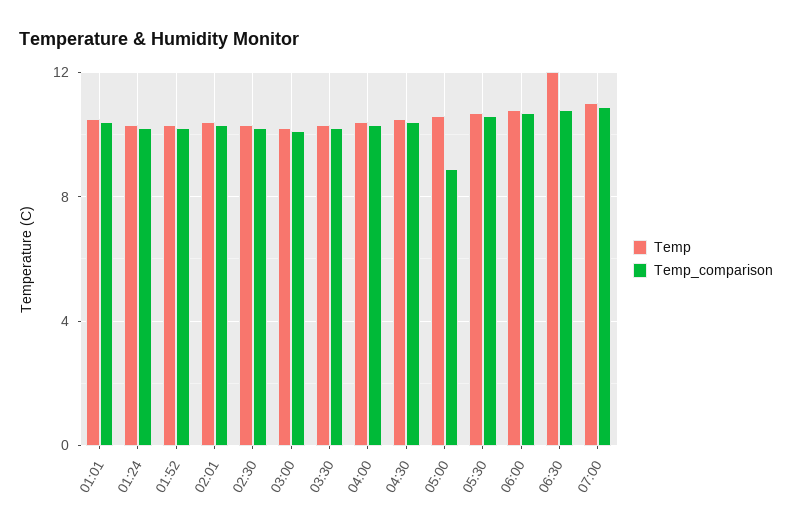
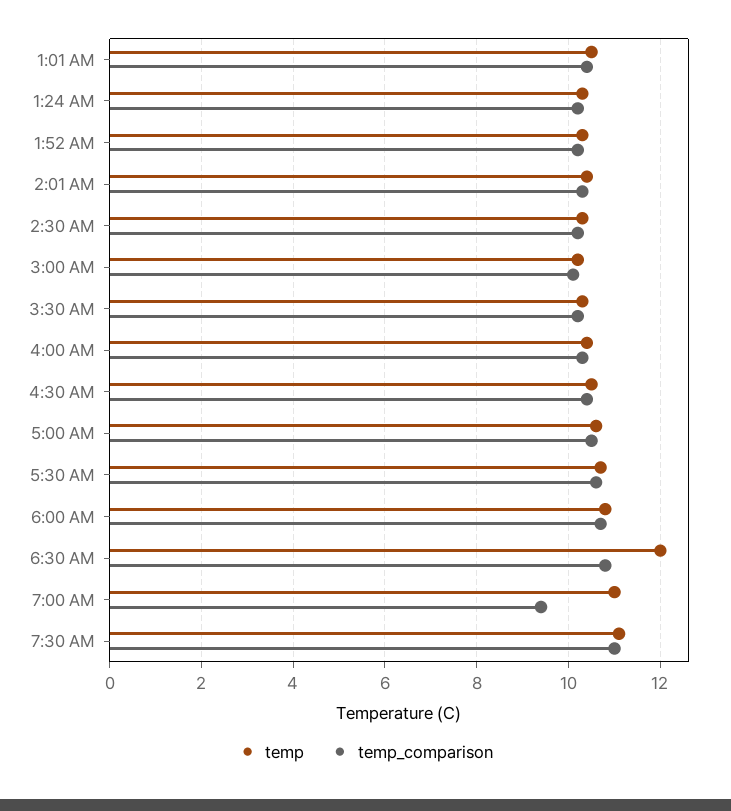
Temp_comparison, 05:00: 9 -> 10.5
Temp_comparison, 07:00: 11 -> 9.5
Temp, 7:30 AM: none -> 11
Temp_comparison, 7:30 AM: none -> 11

